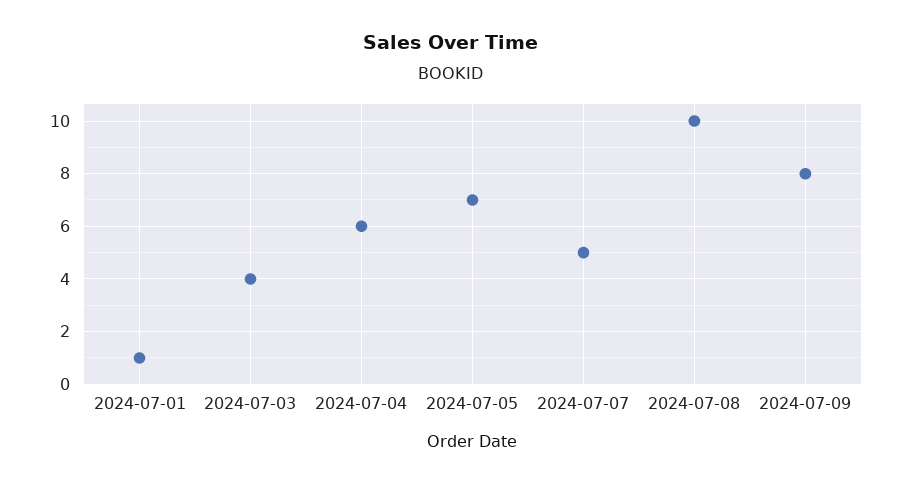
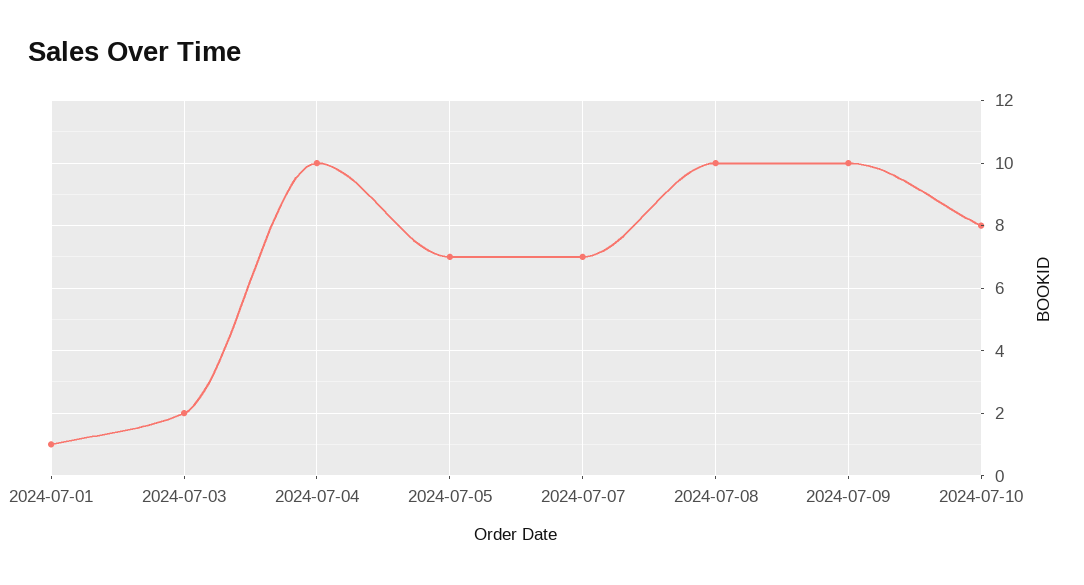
2024-07-03: 4 -> 2
2024-07-04: 6 -> 10
2024-07-07: 5 -> 7
2024-07-09: 8 -> 10
2024-07-10: none -> 8

